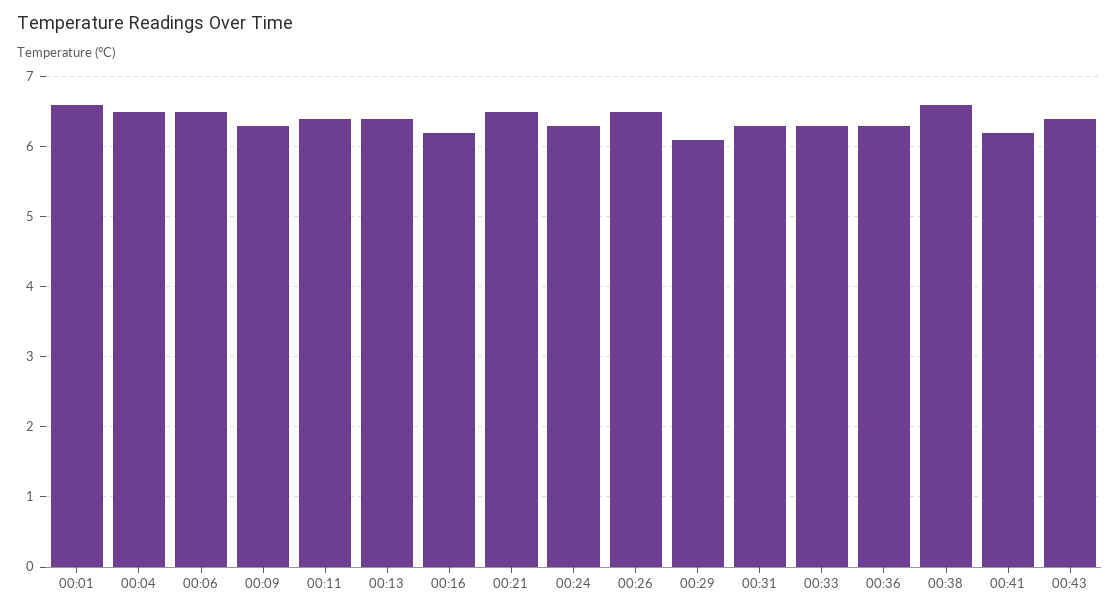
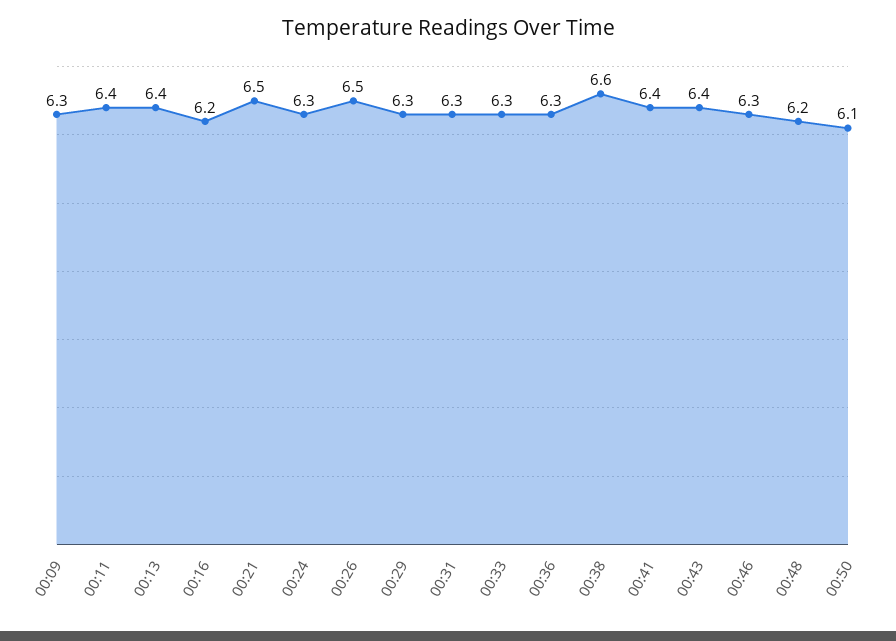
00:01: 6.6 -> none
00:04: 6.5 -> none
00:06: 6.5 -> none
00:29: 6.1 -> 6.3
00:41: 6.2 -> 6.4
00:46: none -> 6.3
00:48: none -> 6.2
00:50: none -> 6.1

